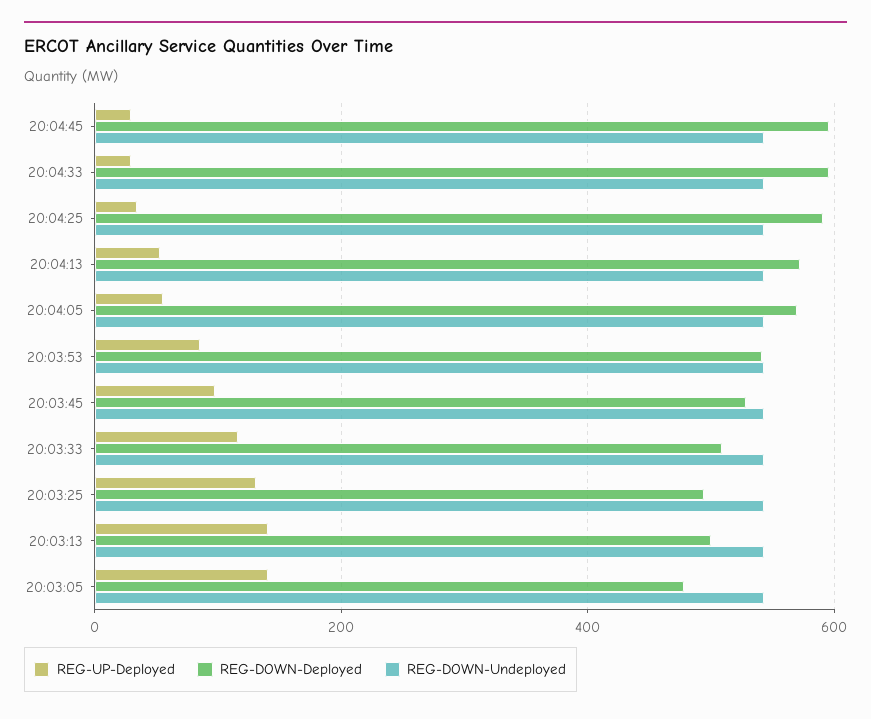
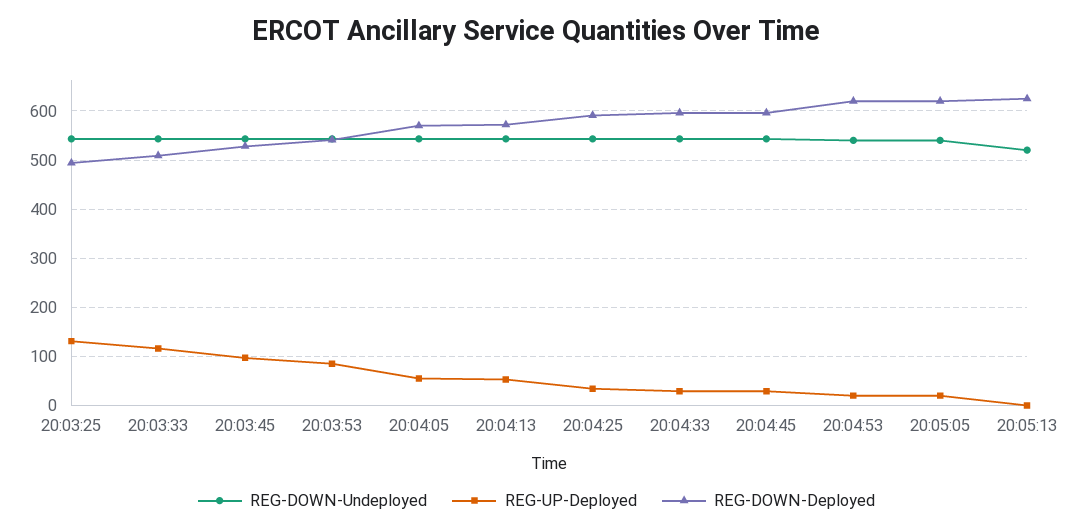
REG-UP-Deployed, 20:03:13: 140 -> none
REG-DOWN-Deployed, 20:03:13: 500 -> none
REG-DOWN-Undeployed, 20:03:13: 540 -> none
REG-UP-Deployed, 20:03:05: 140 -> none
REG-DOWN-Deployed, 20:03:05: 480 -> none
REG-DOWN-Undeployed, 20:03:05: 540 -> none
REG-DOWN-Undeployed, 20:04:53: none -> 540
REG-UP-Deployed, 20:04:53: none -> 20
REG-DOWN-Deployed, 20:04:53: none -> 620
REG-DOWN-Undeployed, 20:05:05: none -> 540
REG-UP-Deployed, 20:05:05: none -> 20
REG-DOWN-Deployed, 20:05:05: none -> 620
REG-DOWN-Undeployed, 20:05:13: none -> 520
REG-UP-Deployed, 20:05:13: none -> 0
REG-DOWN-Deployed, 20:05:13: none -> 620

